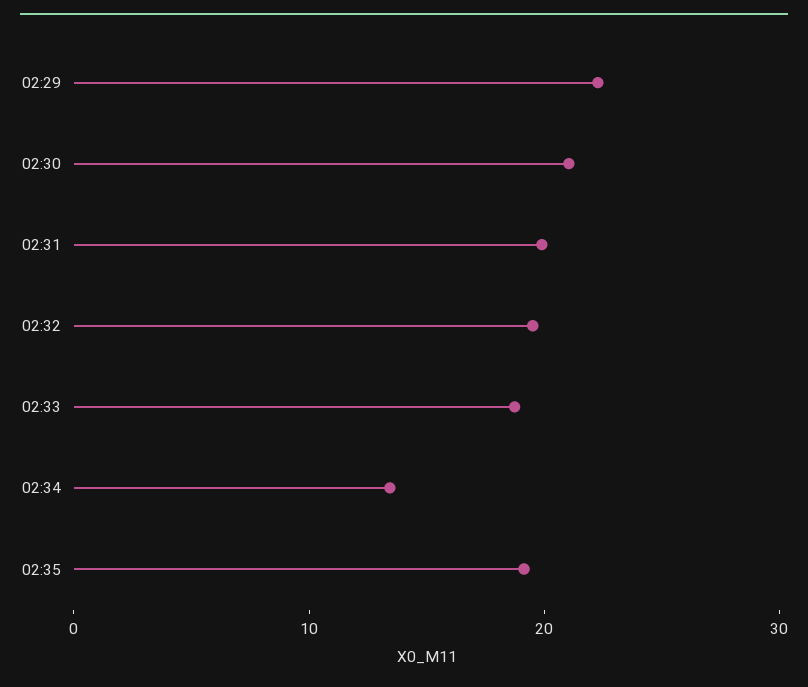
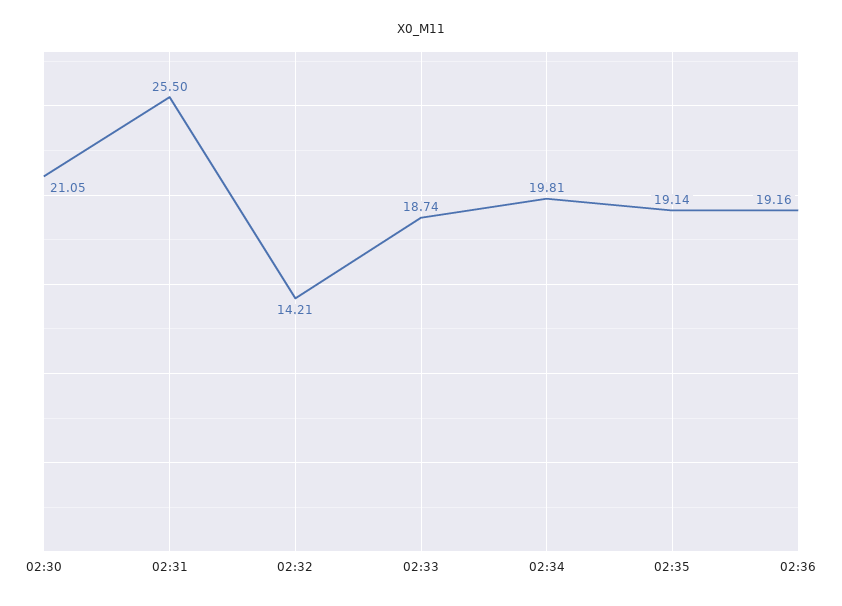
02:29: 22 -> none
02:31: 20 -> 25.5
02:32: 20 -> 14.21
02:34: 14 -> 19.81
02:36: none -> 19.16

